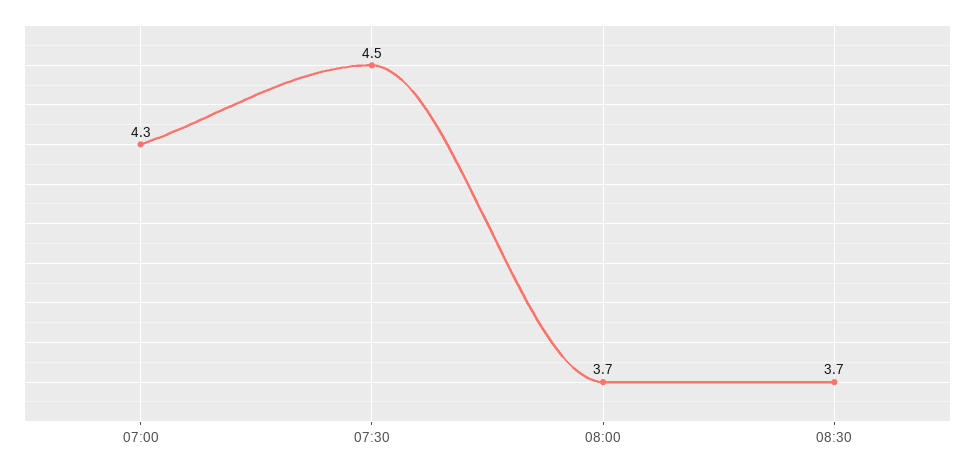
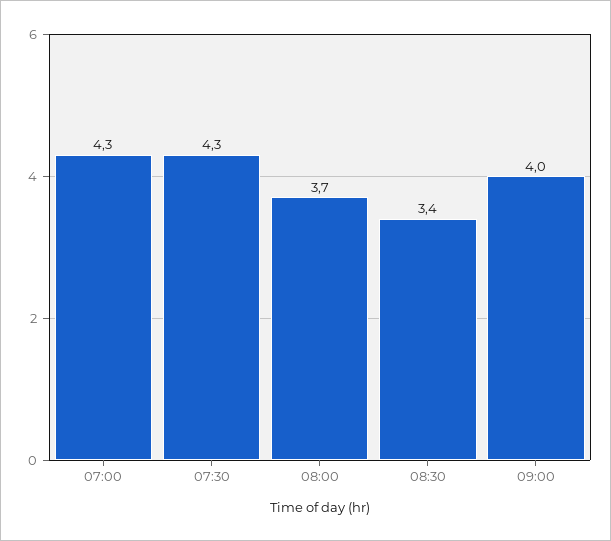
07:30: 4.5 -> 4.3
08:30: 3.7 -> 3.4
09:00: none -> 4

